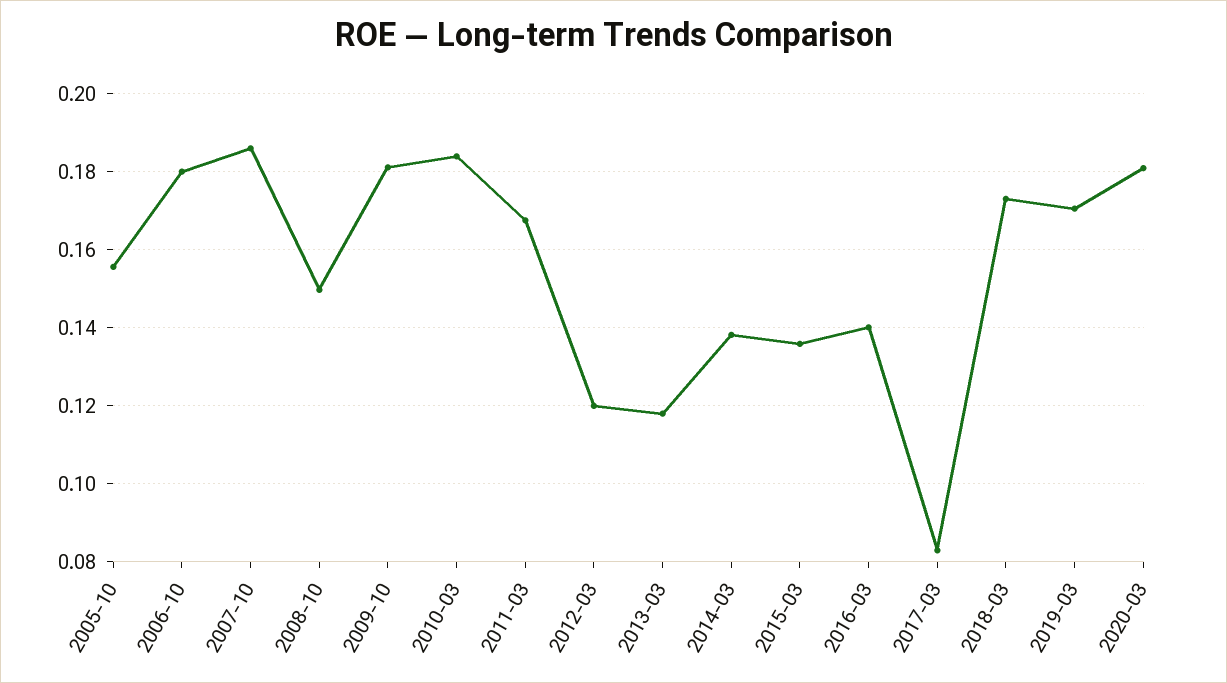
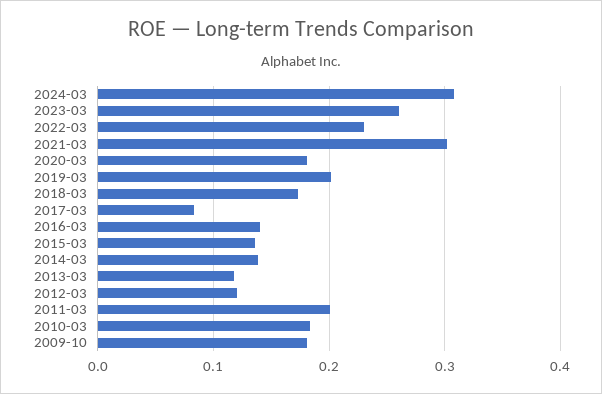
2005-10: 0.156 -> none
2006-10: 0.18 -> none
2007-10: 0.186 -> none
2008-10: 0.15 -> none
2011-03: 0.168 -> 0.2
2019-03: 0.17 -> 0.2
2024-03: none -> 0.31
2023-03: none -> 0.26
2022-03: none -> 0.23
2021-03: none -> 0.3

